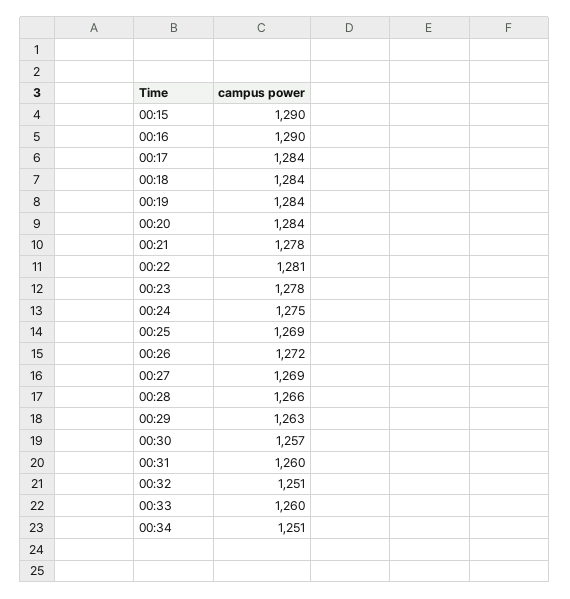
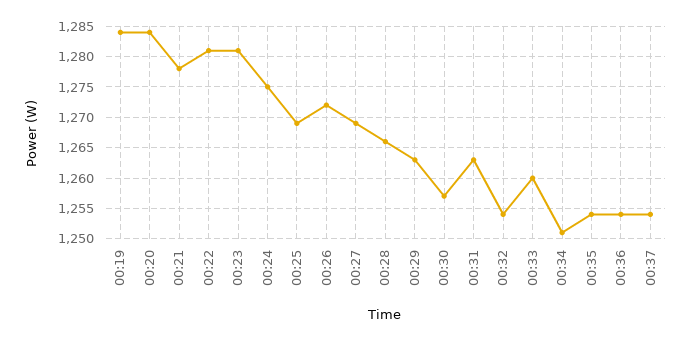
00:15: 1290 -> none
00:16: 1290 -> none
00:17: 1284 -> none
00:18: 1284 -> none
00:23: 1278 -> 1281
00:31: 1260 -> 1263
00:32: 1251 -> 1254
00:35: none -> 1254
00:36: none -> 1254
00:37: none -> 1254

